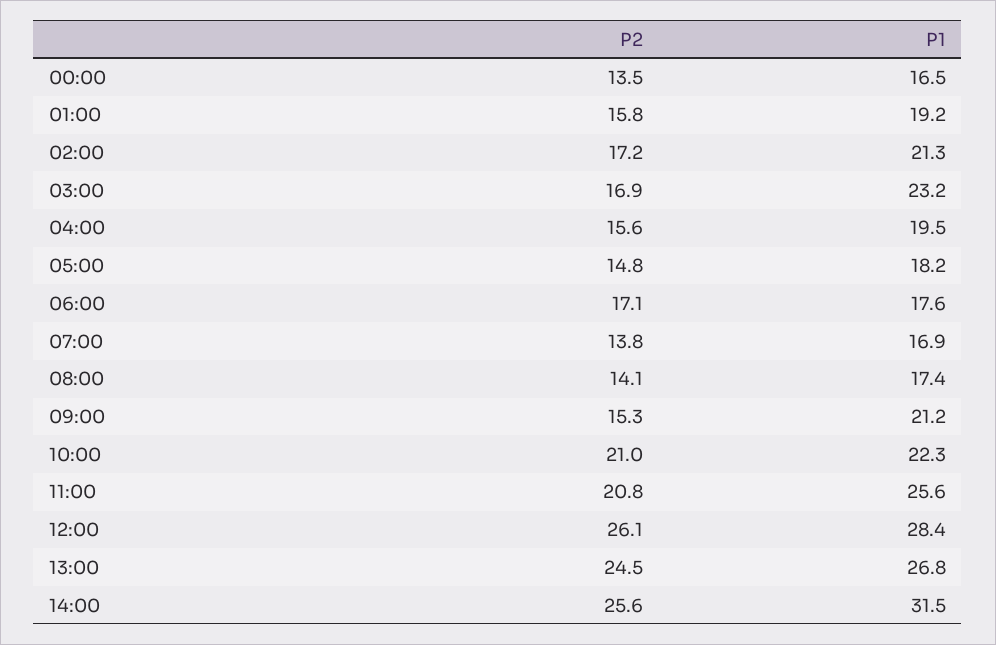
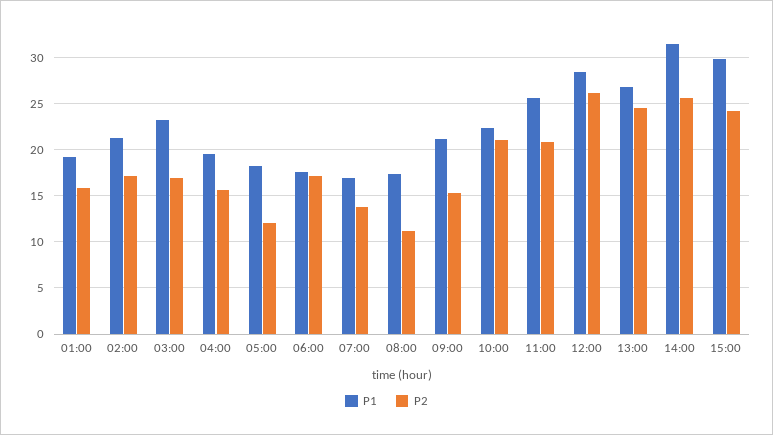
P2, 00:00: 13.5 -> none
P1, 00:00: 16.5 -> none
P2, 05:00: 14.8 -> 12
P2, 08:00: 14.1 -> 11
P1, 15:00: none -> 30
P2, 15:00: none -> 24

